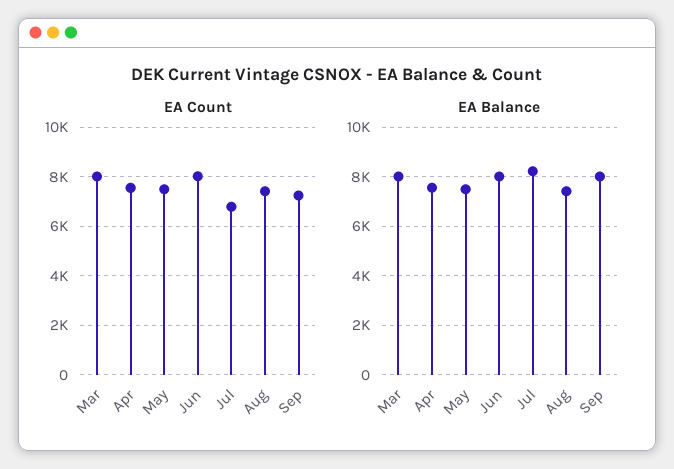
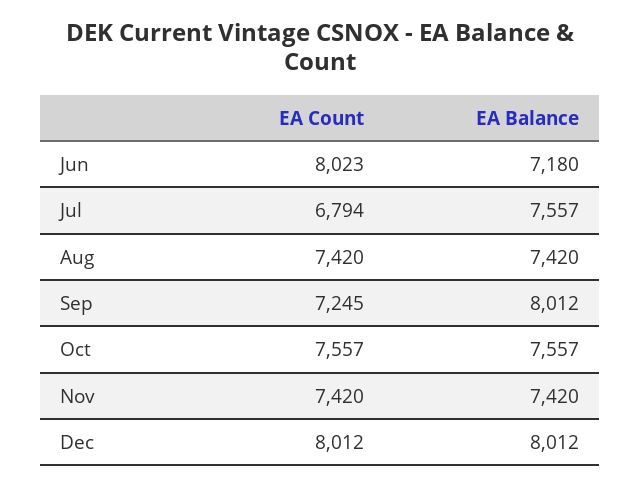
EA Count, Mar: 8000 -> none
EA Count, Apr: 7500 -> none
EA Count, May: 7500 -> none
EA Balance, Mar: 8000 -> none
EA Balance, Apr: 7500 -> none
EA Balance, May: 7500 -> none
EA Balance, Jun: 8000 -> 7180
EA Balance, Jul: 8250 -> 7557
EA Count, Oct: none -> 7557
EA Balance, Oct: none -> 7557
EA Count, Nov: none -> 7420
EA Balance, Nov: none -> 7420
EA Count, Dec: none -> 8012
EA Balance, Dec: none -> 8012

